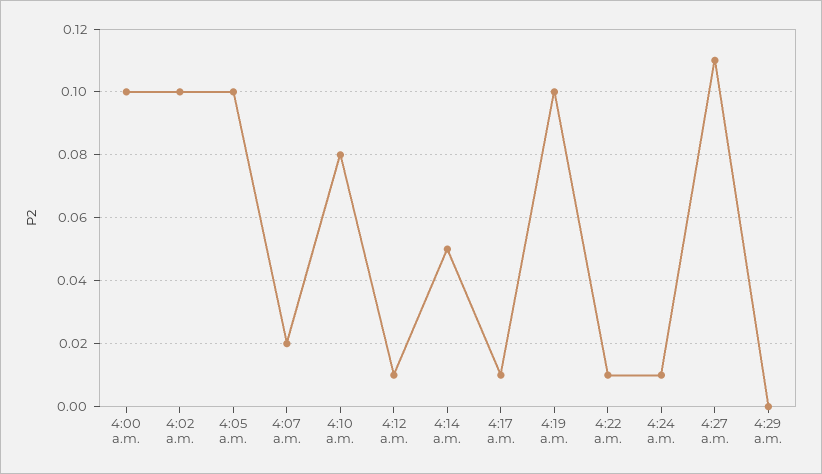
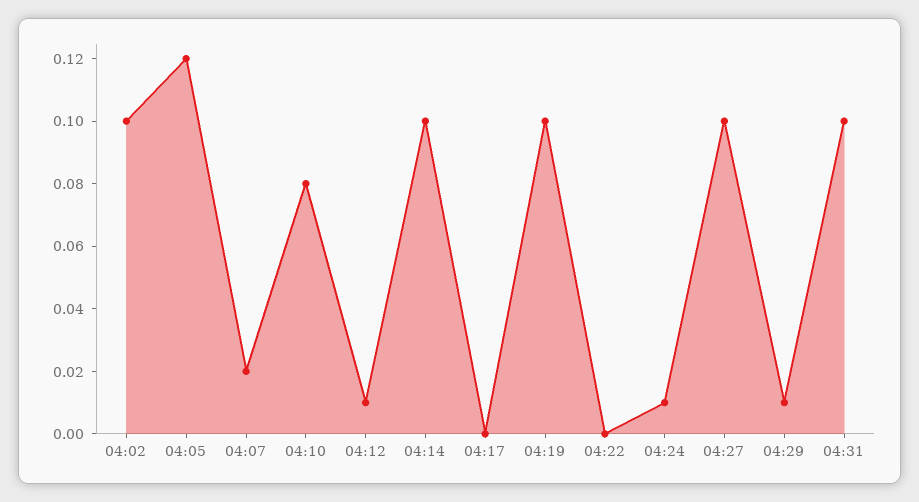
4:00 a.m.: 0.1 -> none
4:05 a.m.: 0.1 -> 0.12
4:14 a.m.: 0.05 -> 0.1
4:17 a.m.: 0.01 -> 0
4:22 a.m.: 0.01 -> 0
4:27 a.m.: 0.11 -> 0.1
4:29 a.m.: 0 -> 0.01
04:31: none -> 0.1

